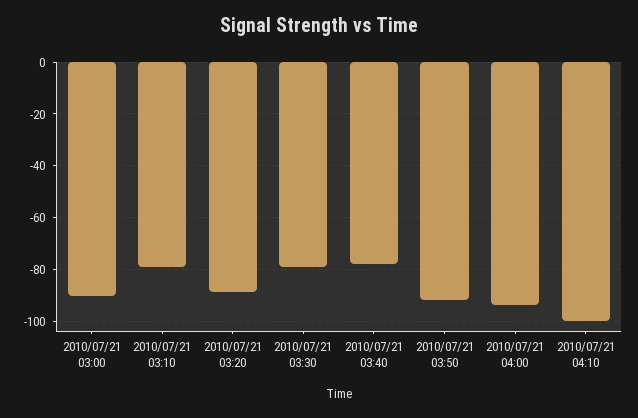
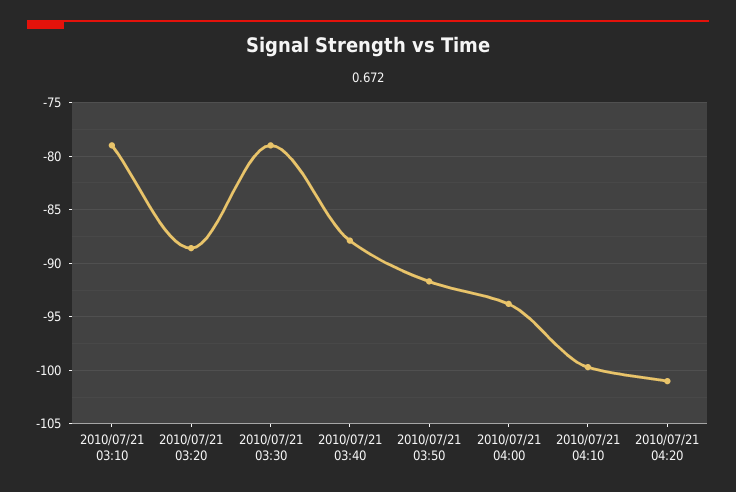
2010/07/21 03:00: -90 -> none
2010/07/21 03:40: -77.5 -> -88
2010/07/21 04:20: none -> -101

